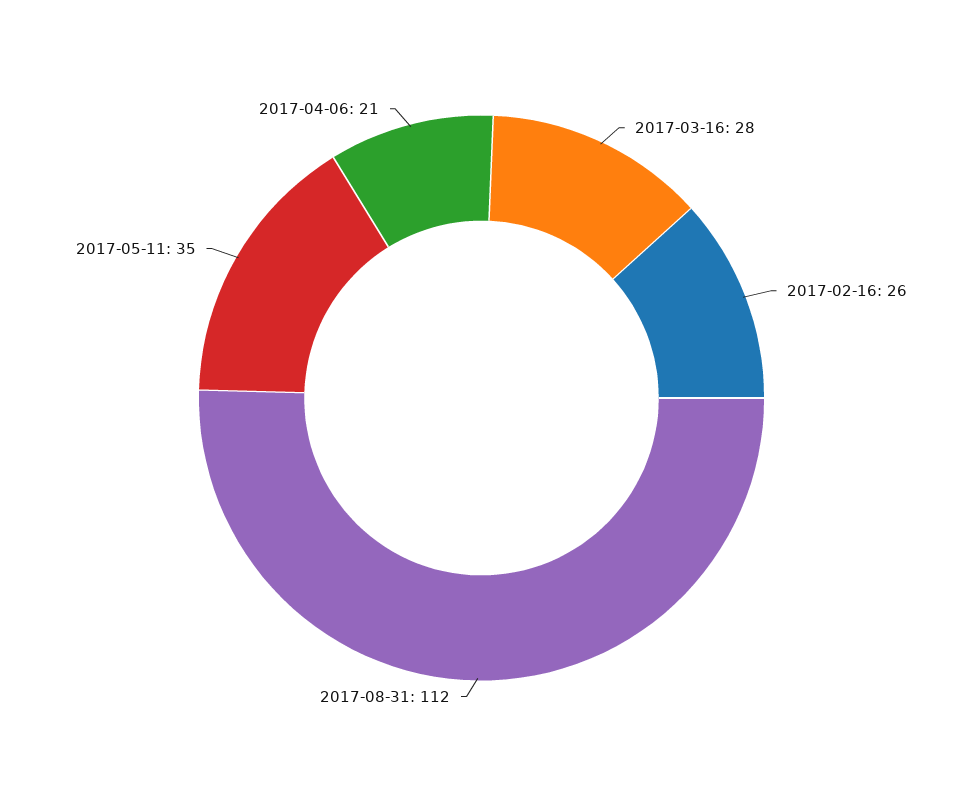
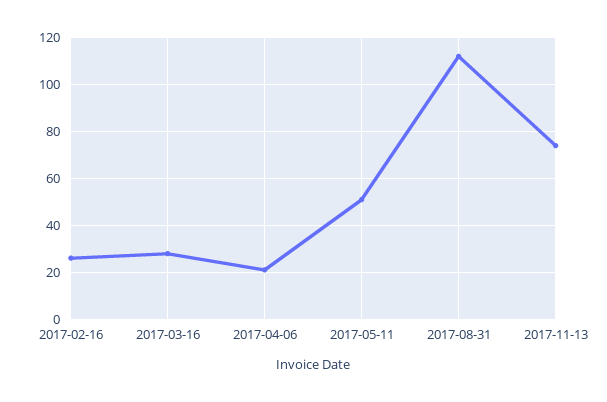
2017-05-11: 35 -> 50
2017-11-13: none -> 75

